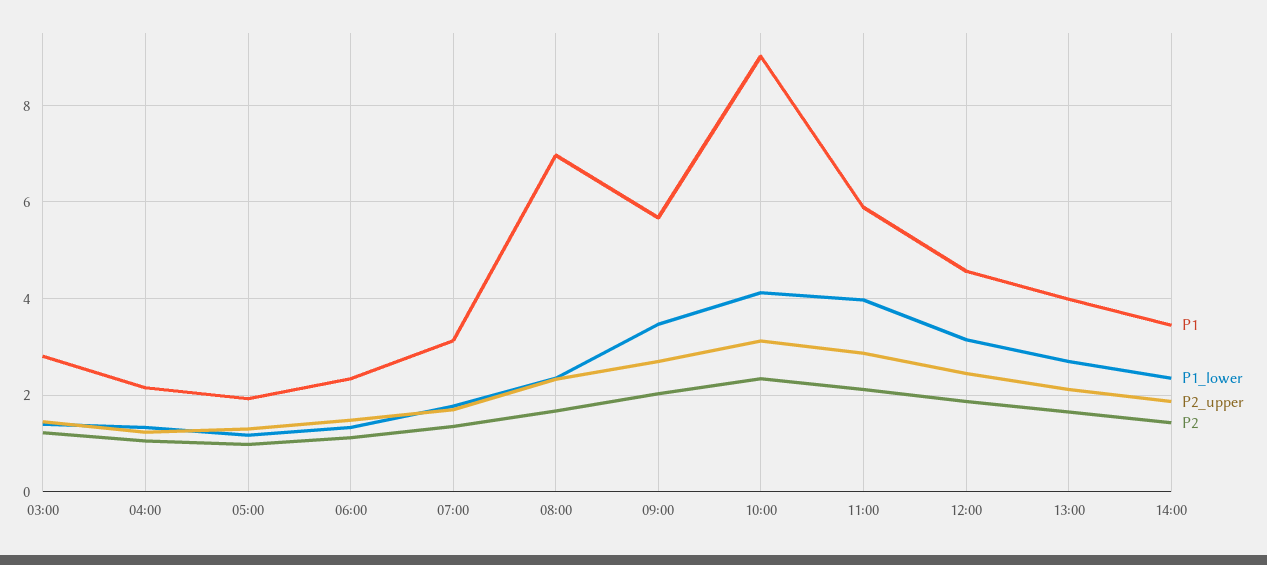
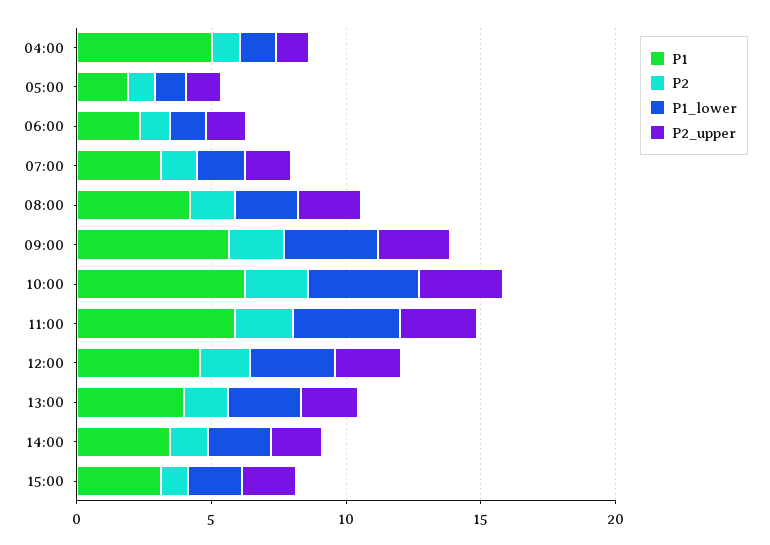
P1, 03:00: 2.8 -> none
P1_lower, 03:00: 1.4 -> none
P2_upper, 03:00: 1.4 -> none
P2, 03:00: 1.2 -> none
P1, 04:00: 2.2 -> 5
P1, 08:00: 7 -> 4
P1, 10:00: 9 -> 6
P1, 15:00: none -> 3
P2, 15:00: none -> 1
P1_lower, 15:00: none -> 2
P2_upper, 15:00: none -> 2

